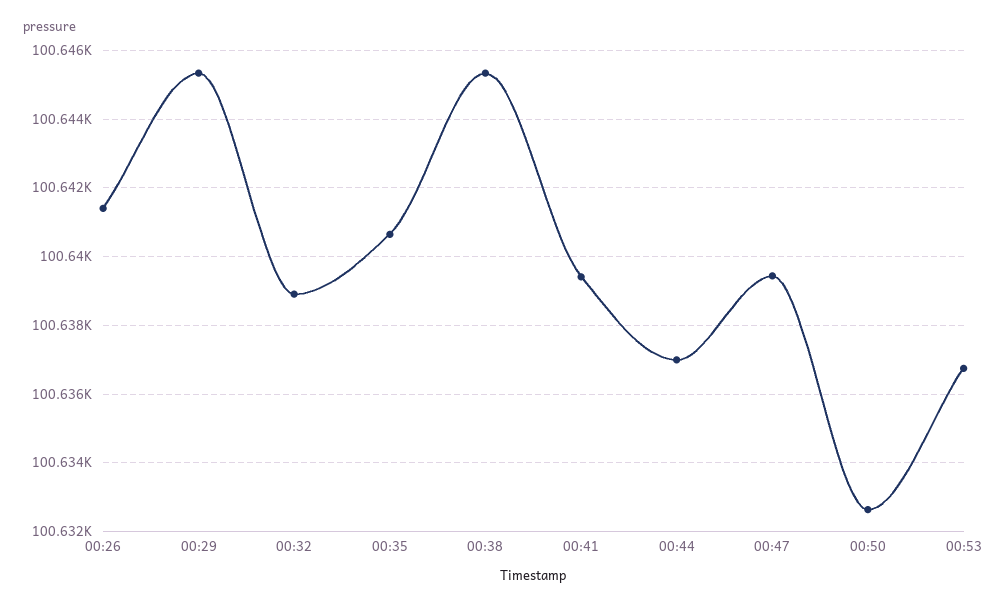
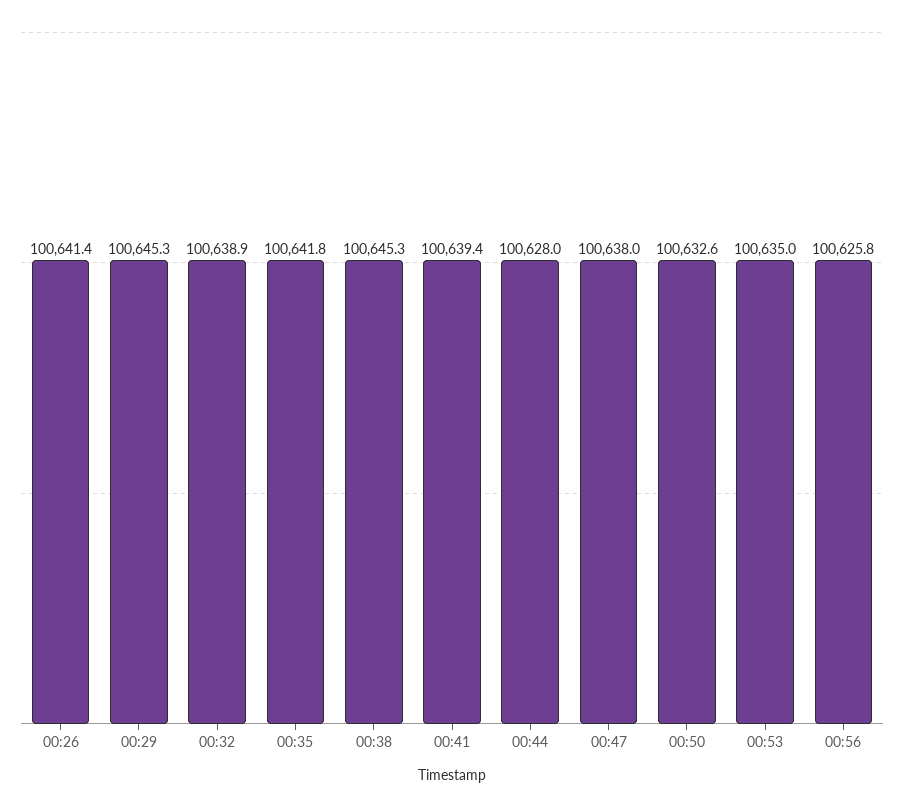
00:35: 100640.6 -> 100641.8
00:44: 100637 -> 100628
00:47: 100639.4 -> 100638
00:53: 100636.8 -> 100635
00:56: none -> 100625.8

